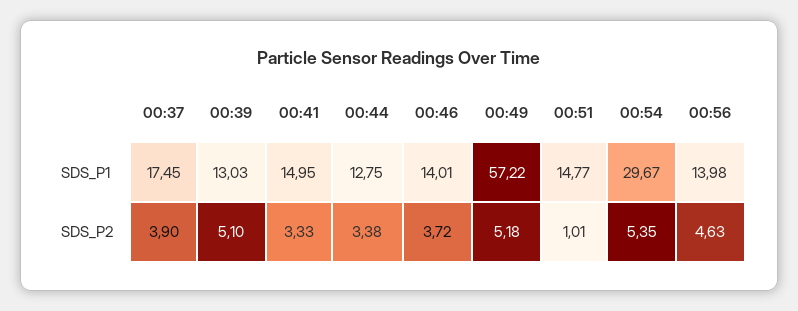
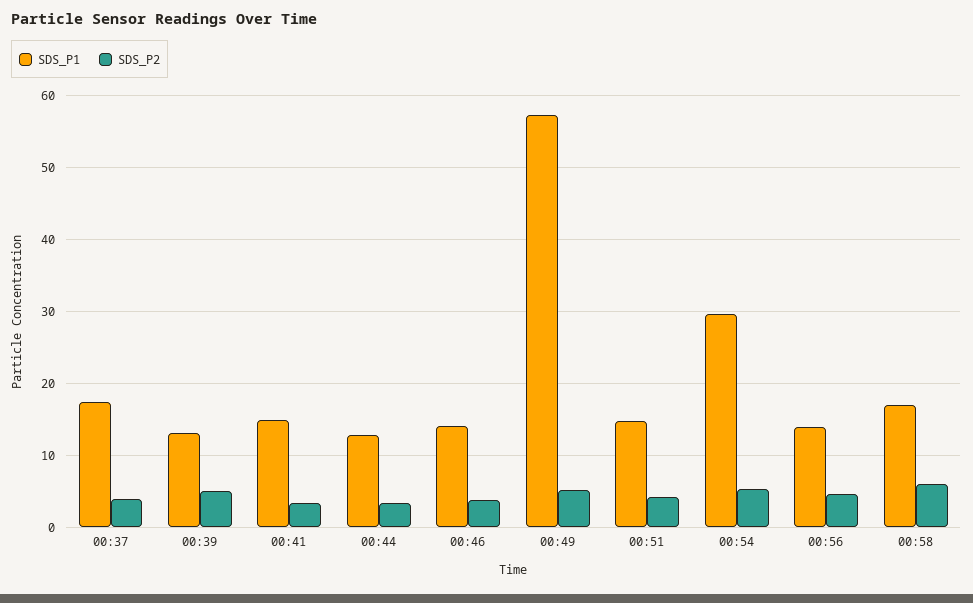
SDS_P2, 00:51: 1.01 -> 4
SDS_P1, 00:58: none -> 17
SDS_P2, 00:58: none -> 6

